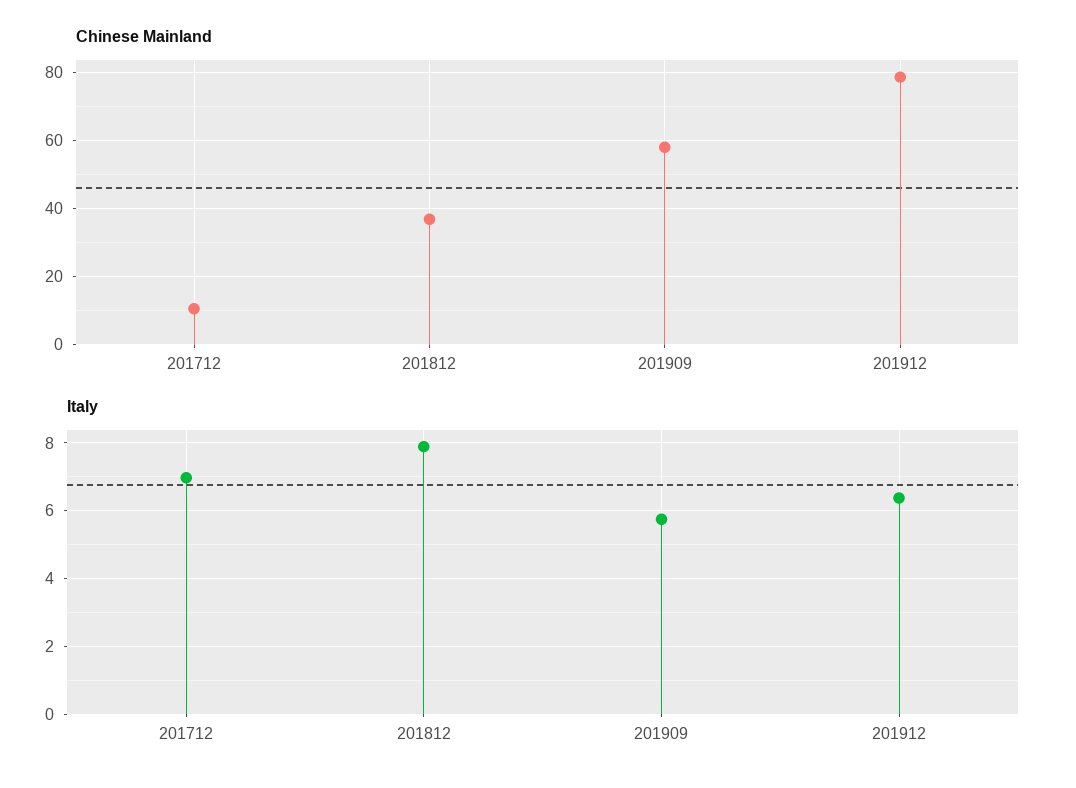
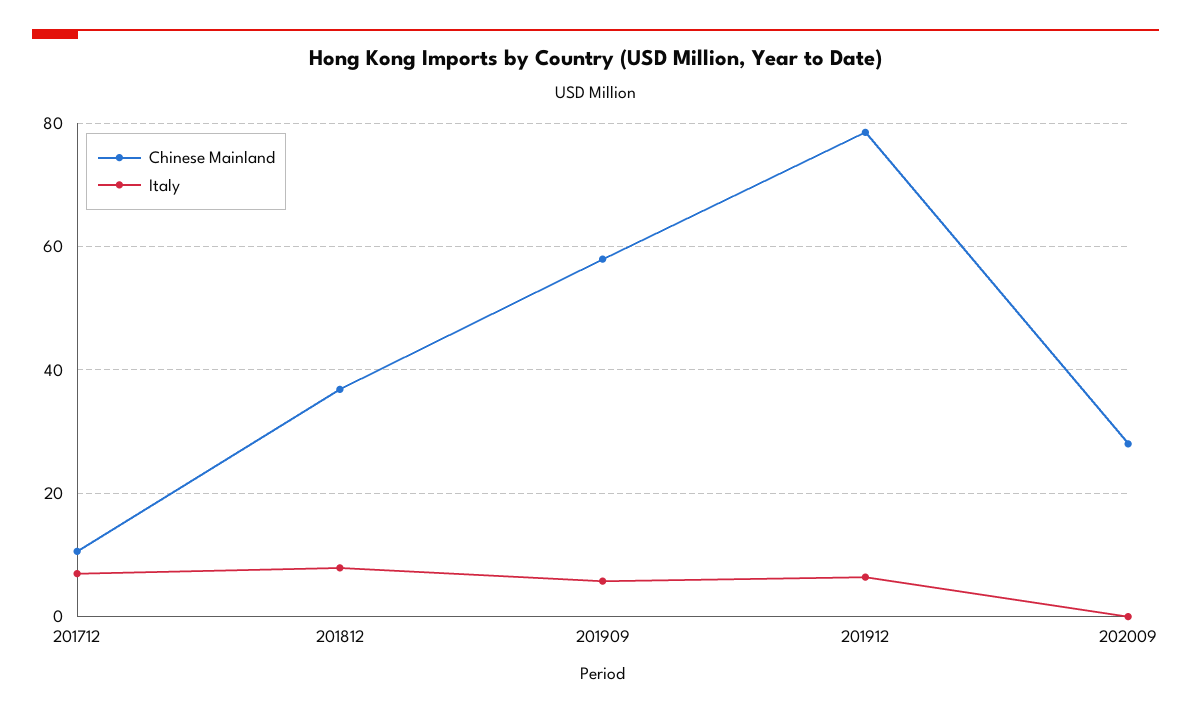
Chinese Mainland, 202009: none -> 28
Italy, 202009: none -> 0

